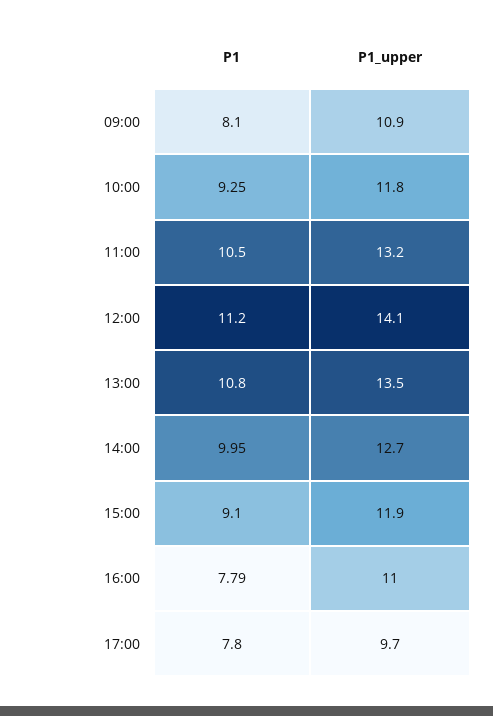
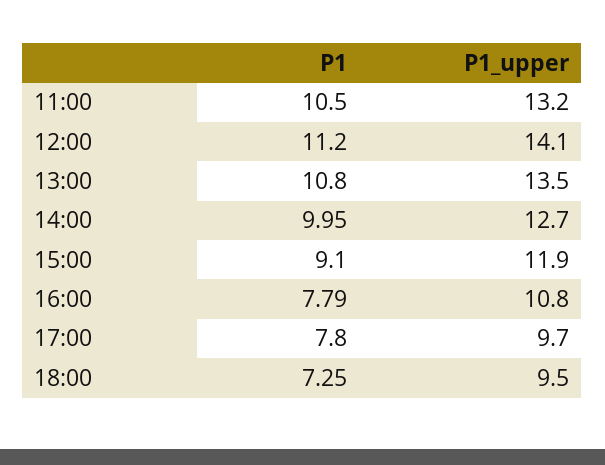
P1, 09:00: 8.1 -> none
P1_upper, 09:00: 10.9 -> none
P1, 10:00: 9.25 -> none
P1_upper, 10:00: 11.8 -> none
P1_upper, 16:00: 11 -> 10.8
P1, 18:00: none -> 7.25
P1_upper, 18:00: none -> 9.5

